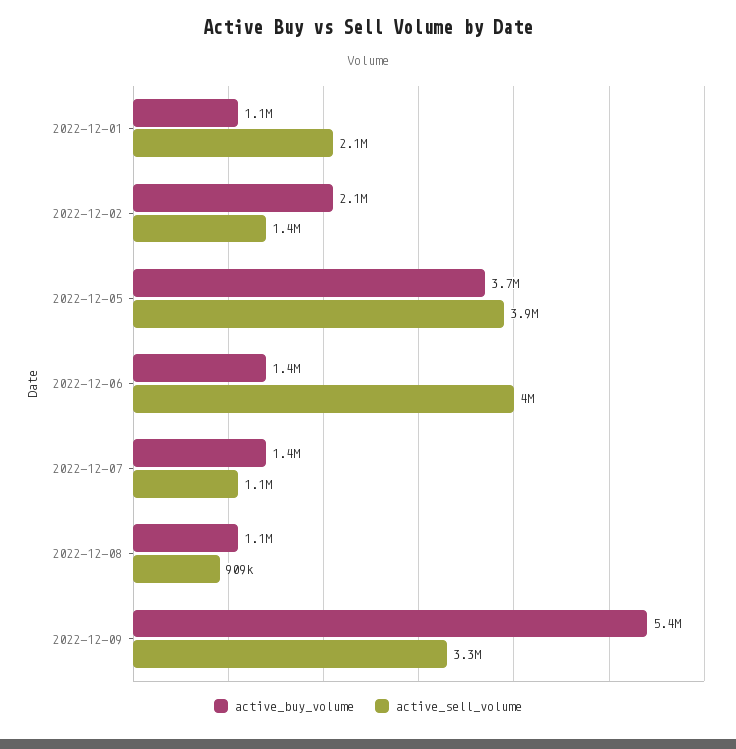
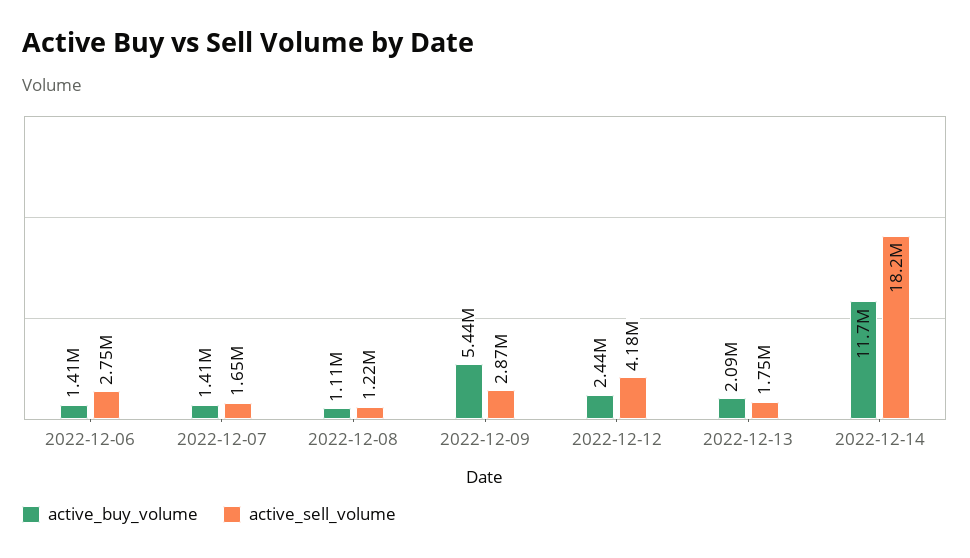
active_buy_volume, 2022-12-01: 1100000 -> none
active_sell_volume, 2022-12-01: 2100000 -> none
active_buy_volume, 2022-12-02: 2100000 -> none
active_sell_volume, 2022-12-02: 1400000 -> none
active_buy_volume, 2022-12-05: 3700000 -> none
active_sell_volume, 2022-12-05: 3900000 -> none
active_sell_volume, 2022-12-06: 4000000 -> 2750000
active_sell_volume, 2022-12-07: 1100000 -> 1650000
active_sell_volume, 2022-12-08: 909000 -> 1220000
active_sell_volume, 2022-12-09: 3300000 -> 2870000
active_buy_volume, 2022-12-12: none -> 2440000
active_sell_volume, 2022-12-12: none -> 4180000
active_buy_volume, 2022-12-13: none -> 2090000
active_sell_volume, 2022-12-13: none -> 1750000
active_buy_volume, 2022-12-14: none -> 11700000
active_sell_volume, 2022-12-14: none -> 18200000

